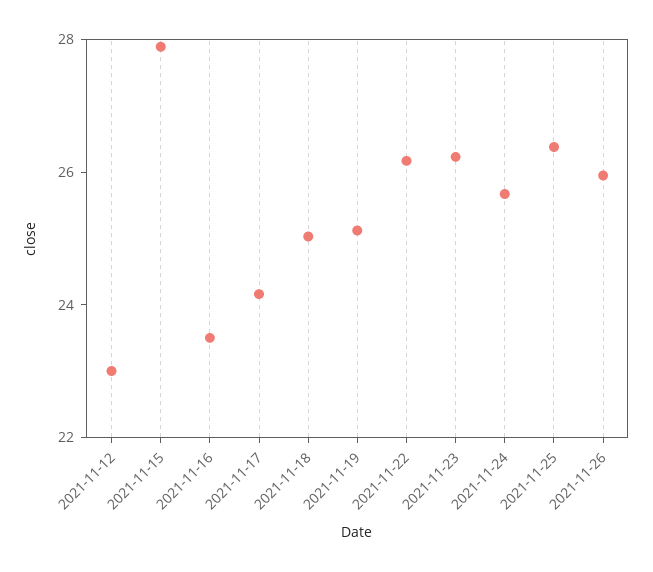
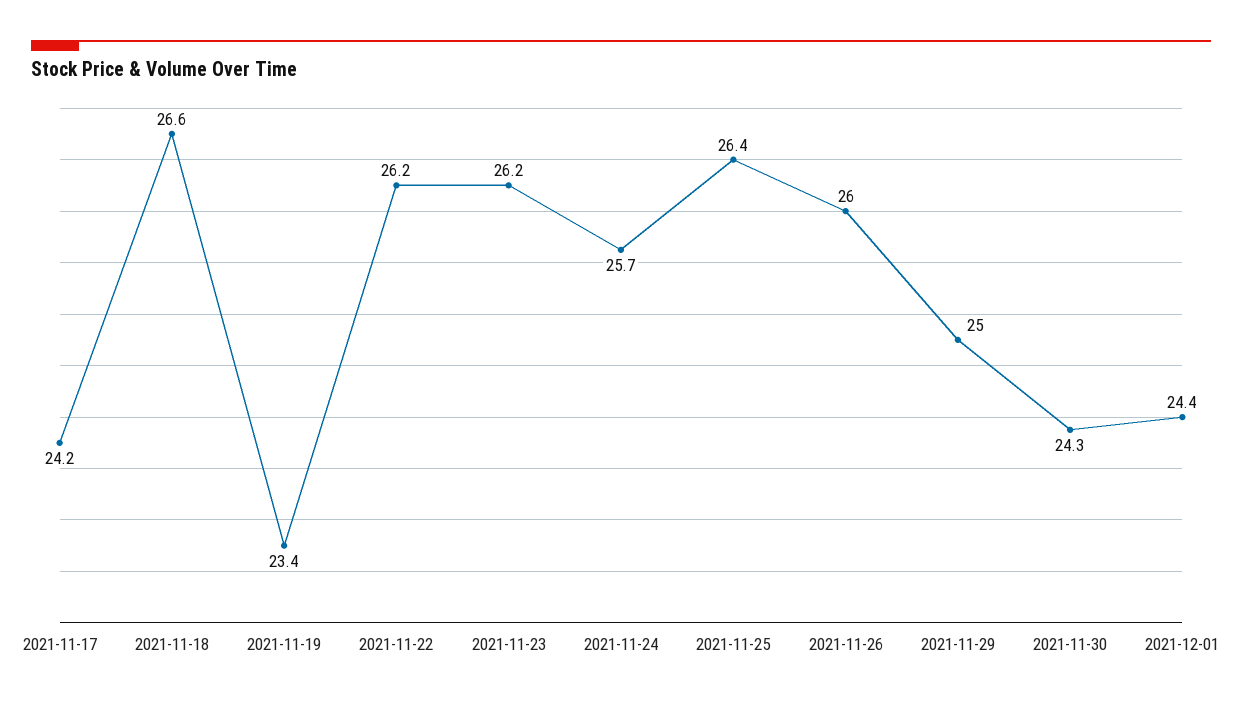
2021-11-12: 23 -> none
2021-11-15: 28 -> none
2021-11-16: 23.5 -> none
2021-11-18: 25 -> 26.6
2021-11-19: 25 -> 23.4
2021-11-29: none -> 25
2021-11-30: none -> 24.3
2021-12-01: none -> 24.4

